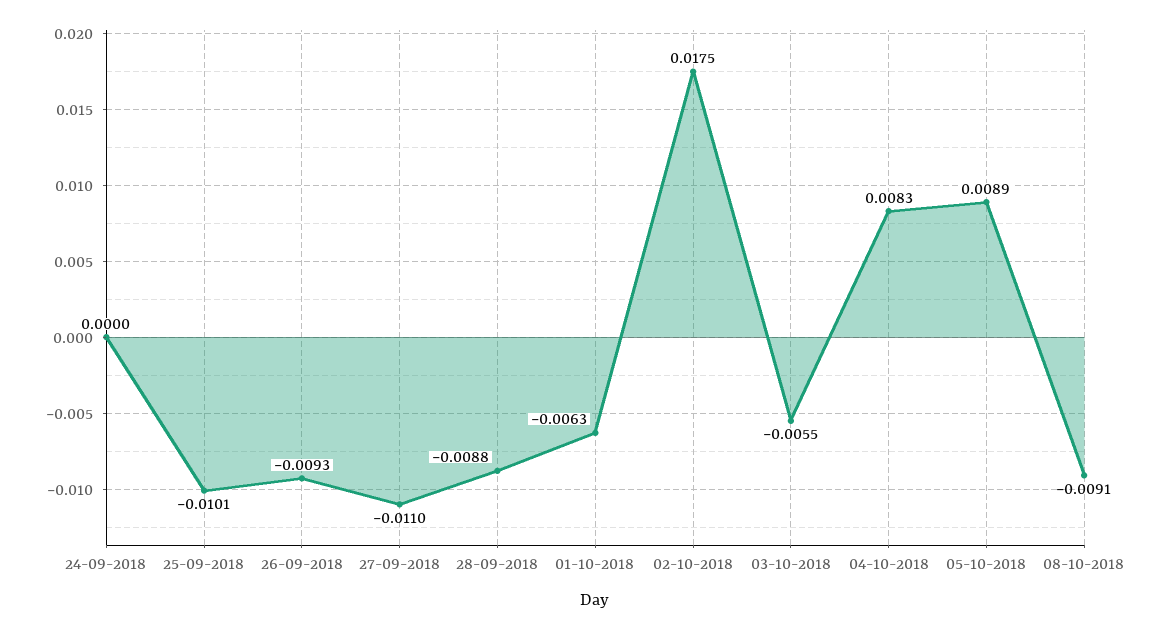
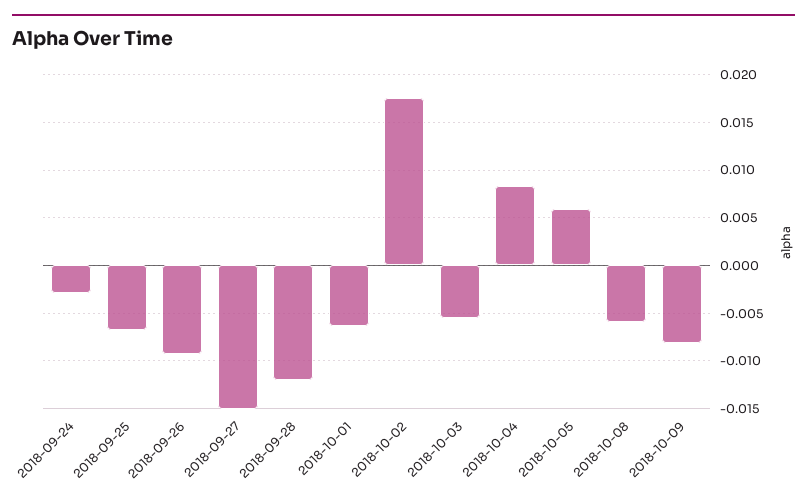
24-09-2018: 0 -> -0.003
25-09-2018: -0.0101 -> -0.007
27-09-2018: -0.011 -> -0.015
28-09-2018: -0.0088 -> -0.012
05-10-2018: 0.0089 -> 0.006
08-10-2018: -0.0091 -> -0.006
2018-10-09: none -> -0.008

